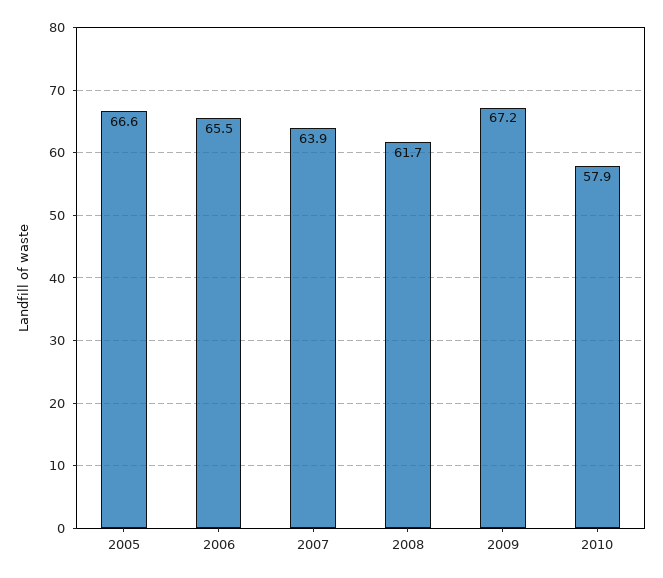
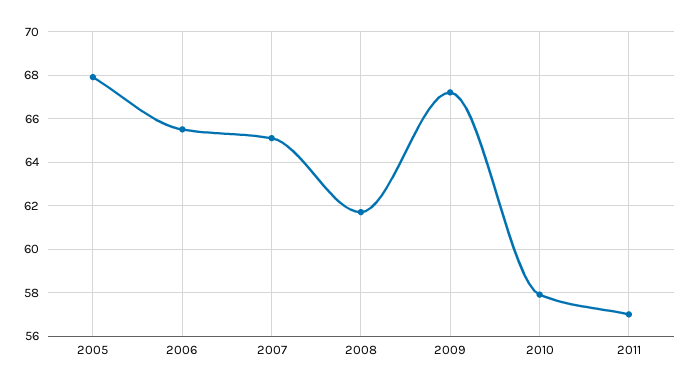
2005: 66.6 -> 68
2007: 63.9 -> 65
2011: none -> 57

